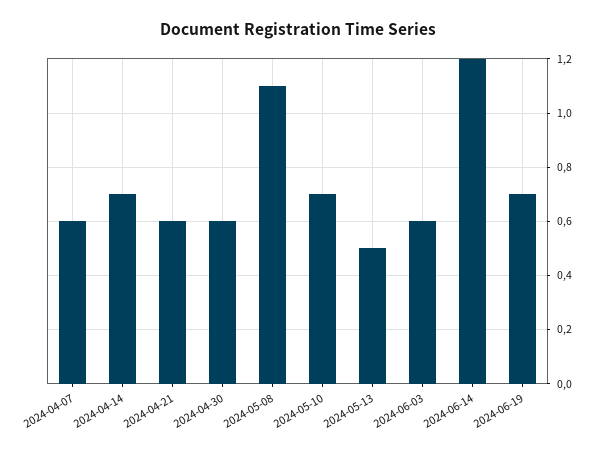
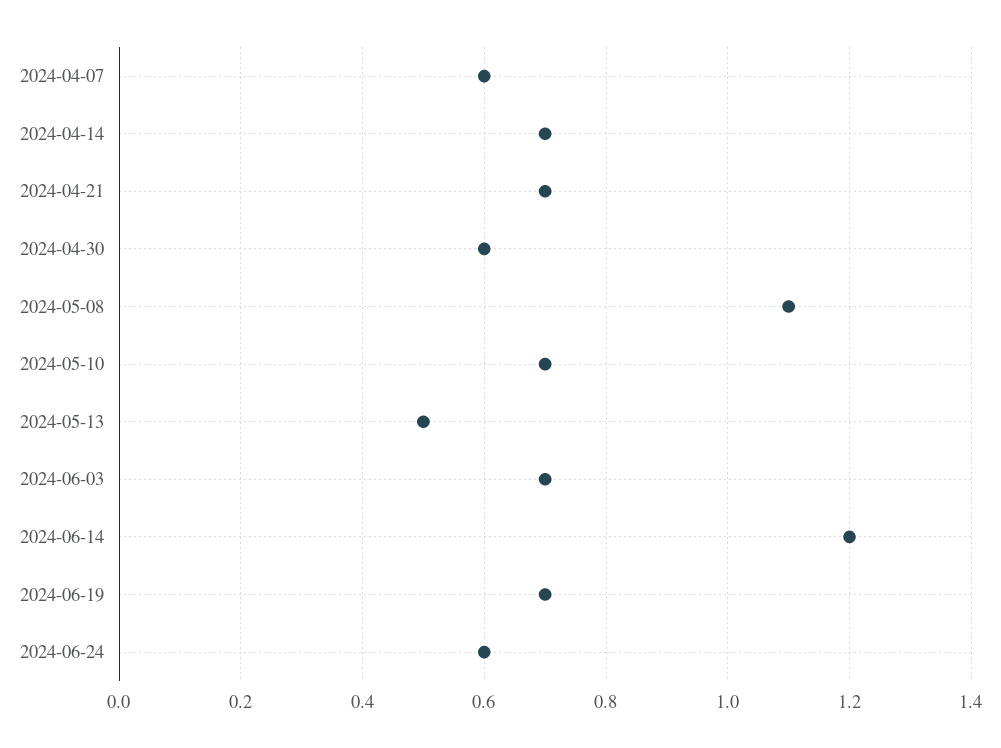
2024-04-21: 0.6 -> 0.7
2024-06-03: 0.6 -> 0.7
2024-06-24: none -> 0.6

